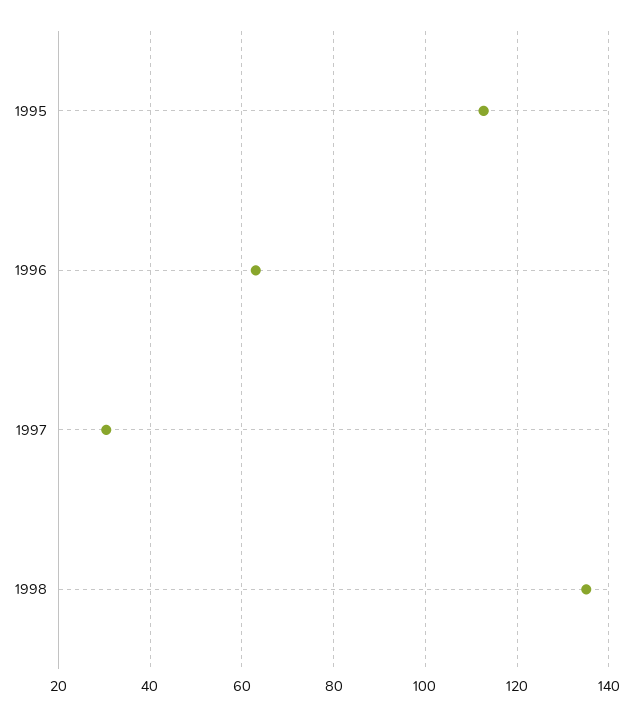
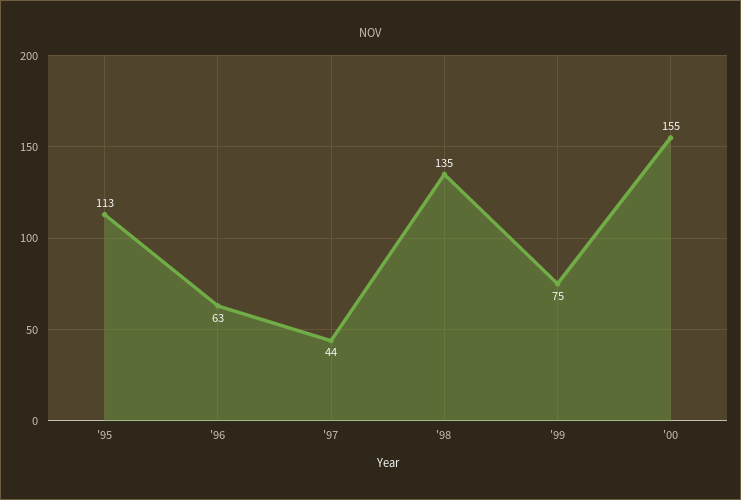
1997: 30 -> 44
'99: none -> 75
'00: none -> 155

